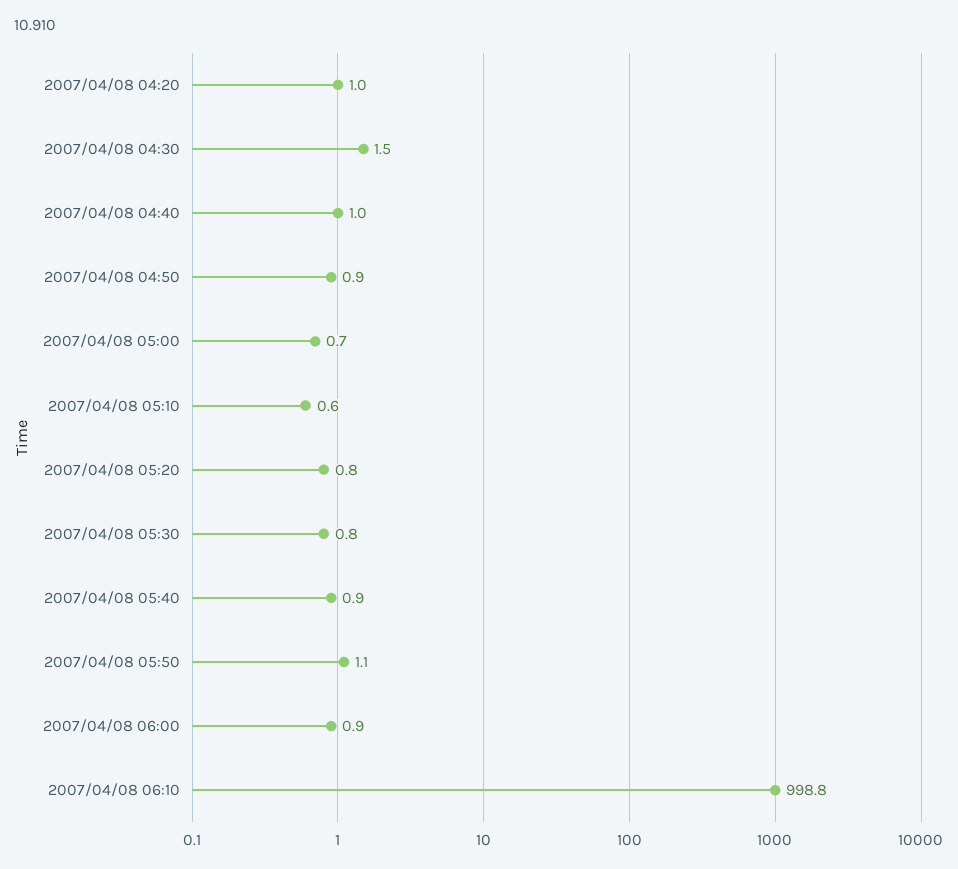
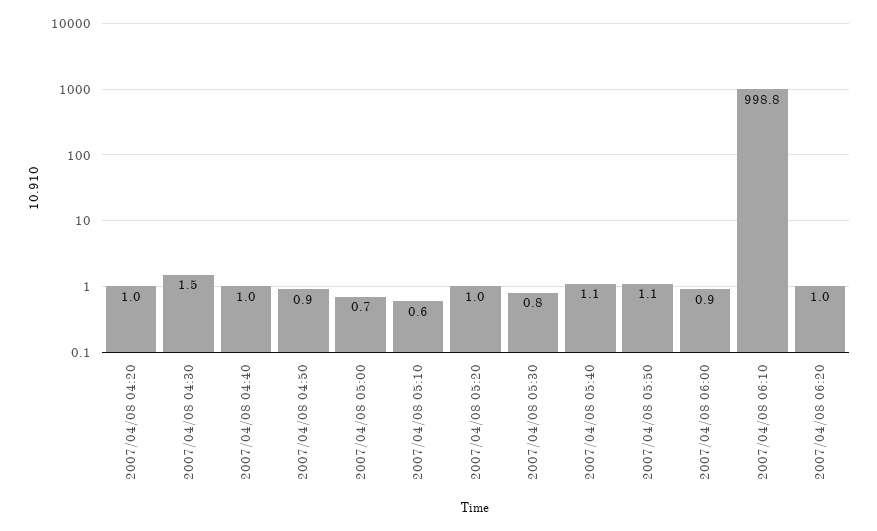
2007/04/08 05:20: 0.8 -> 1
2007/04/08 05:40: 0.9 -> 1.1
2007/04/08 06:20: none -> 1

